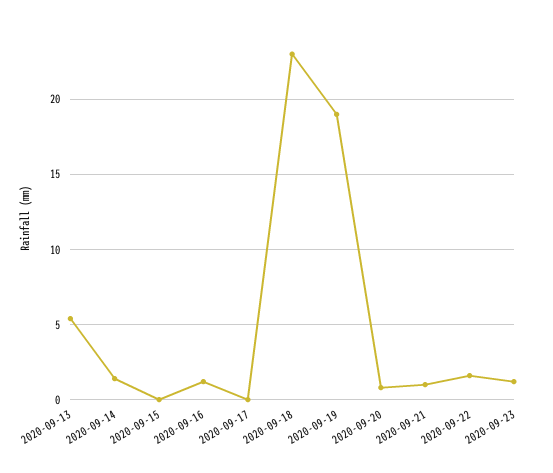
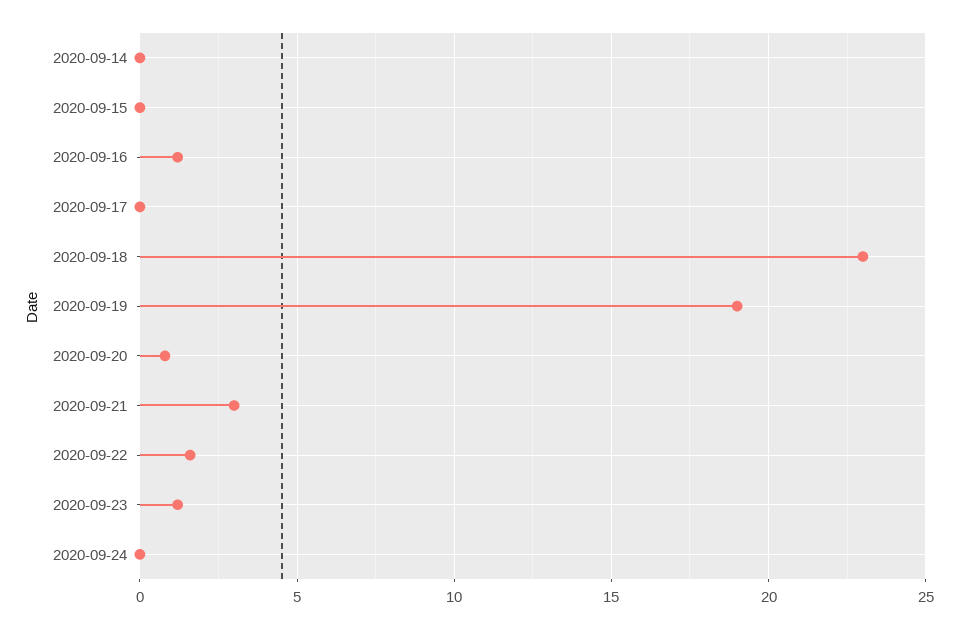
2020-09-13: 5.5 -> none
2020-09-14: 1.5 -> 0
2020-09-21: 1 -> 3
2020-09-24: none -> 0

